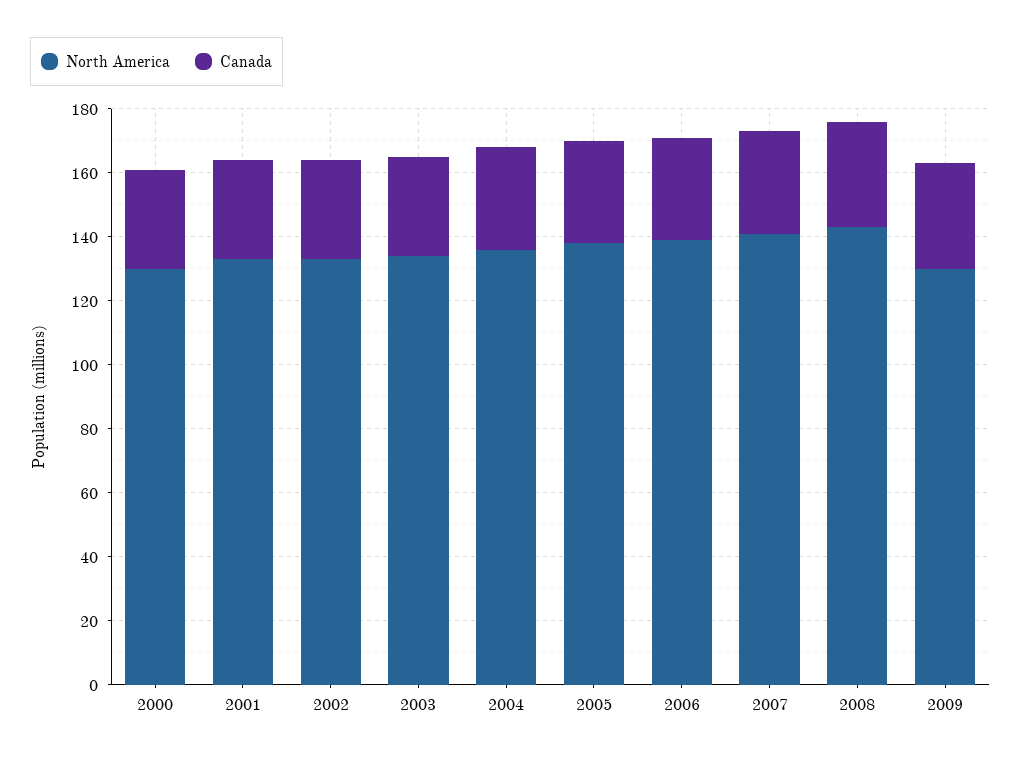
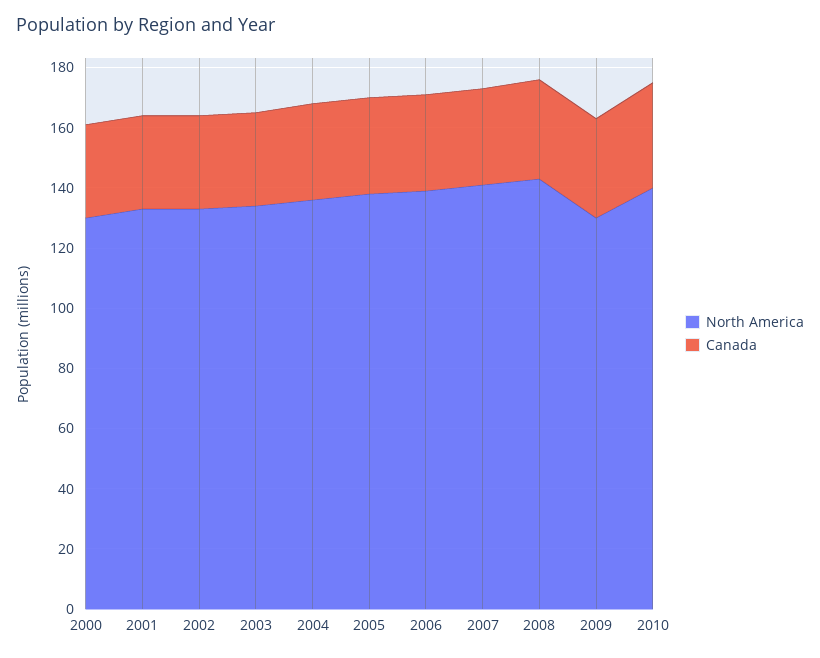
North America, 2010: none -> 140
Canada, 2010: none -> 35

